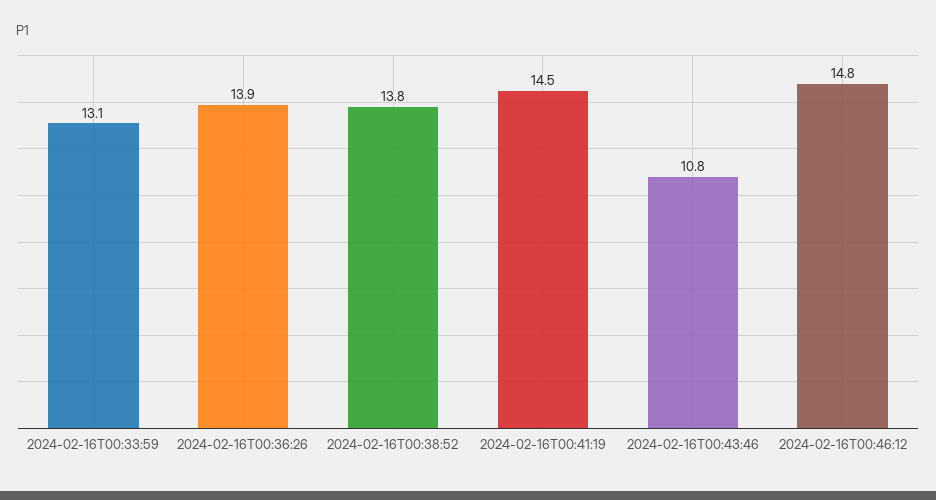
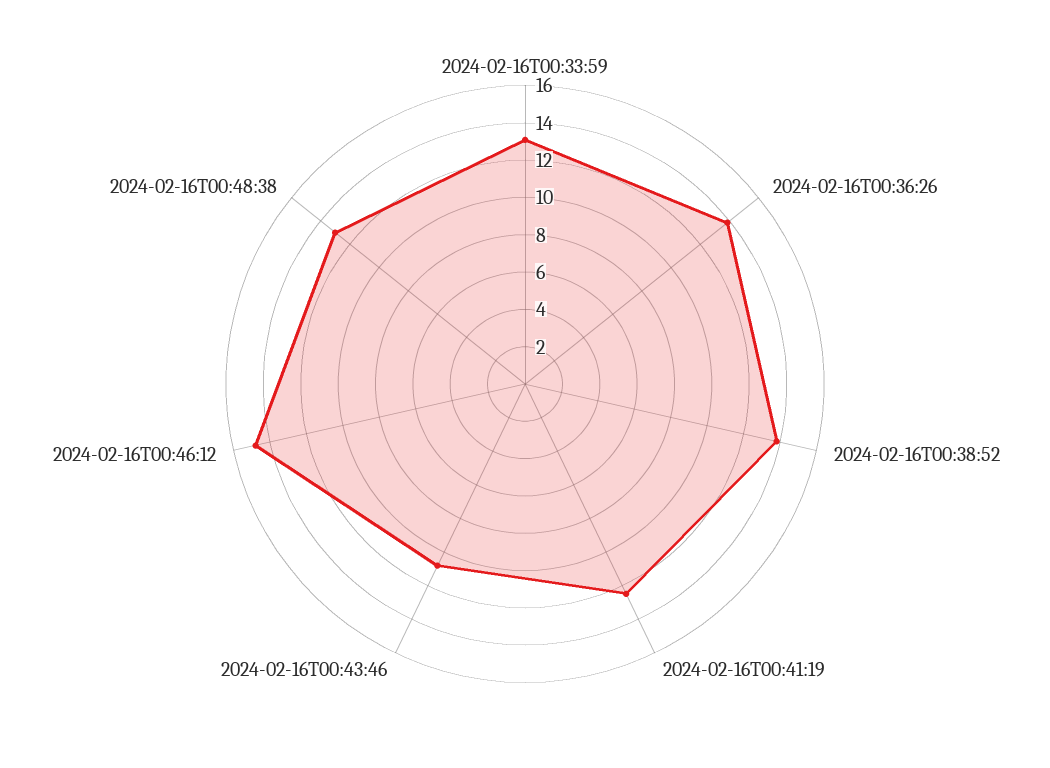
2024-02-16T00:41:19: 14.5 -> 12.5
2024-02-16T00:48:38: none -> 13

